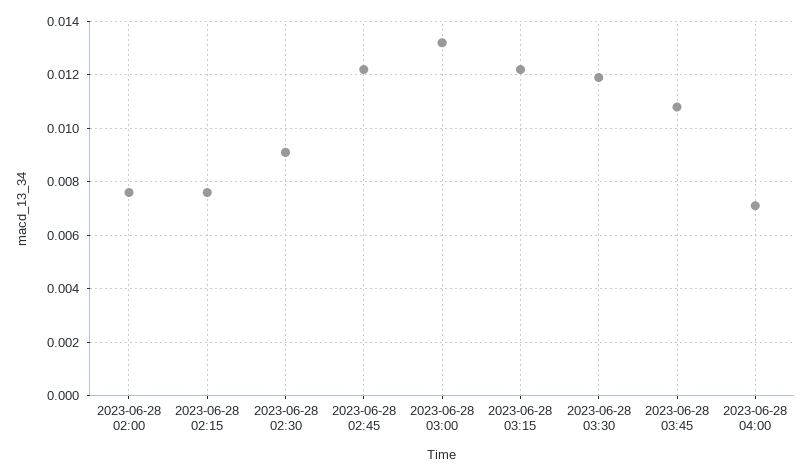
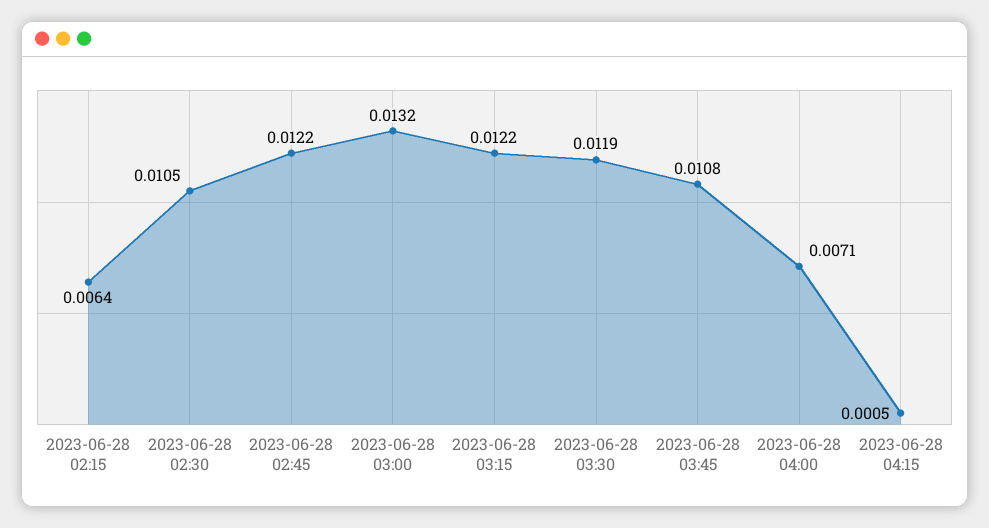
2023-06-28 02:00: 0.0075 -> none
2023-06-28 02:15: 0.0075 -> 0.0064
2023-06-28 02:30: 0.009 -> 0.0105
2023-06-28 04:15: none -> 0.0005

